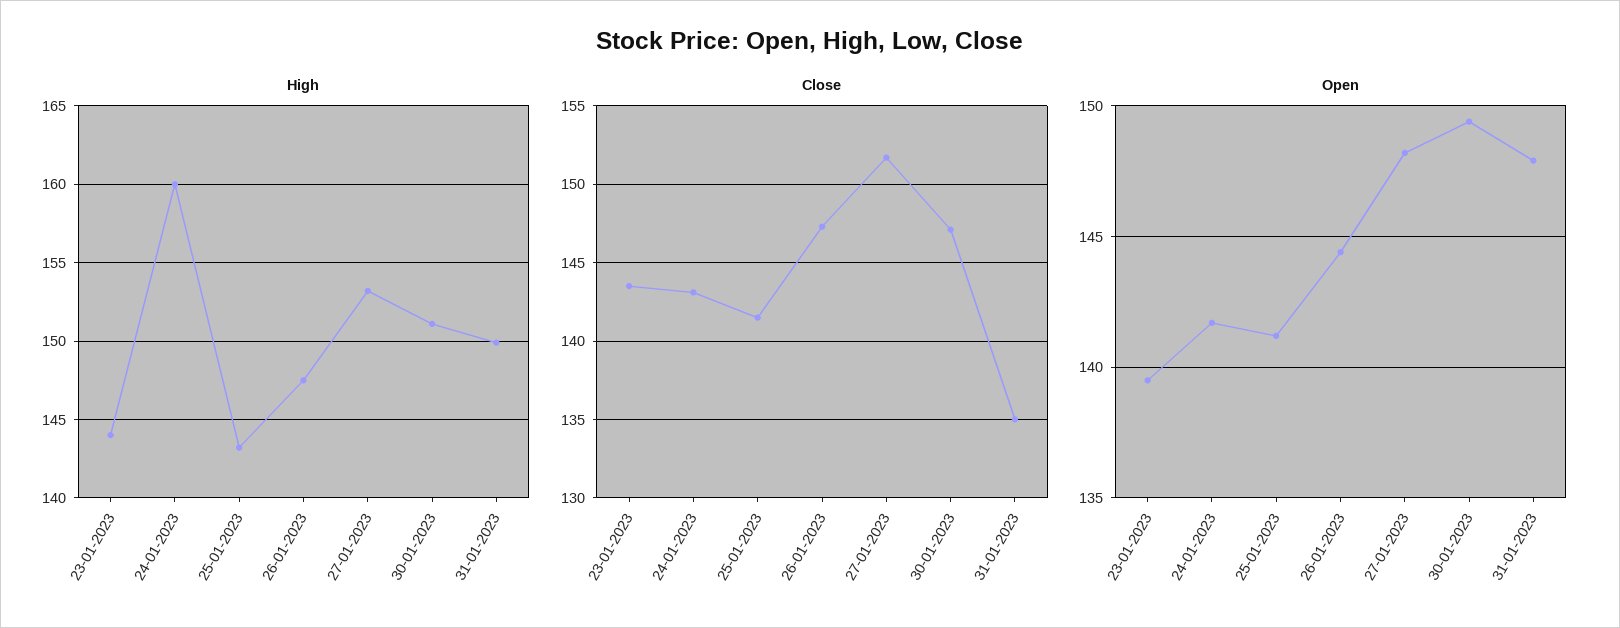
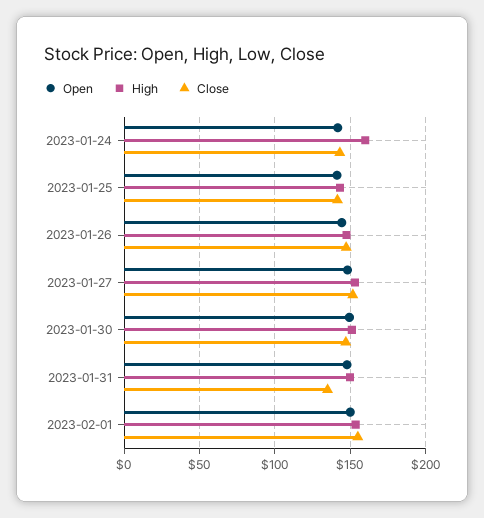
High, 23-01-2023: 144 -> none
Close, 23-01-2023: 143.5 -> none
Open, 23-01-2023: 139.5 -> none
Open, 2023-02-01: none -> 150
High, 2023-02-01: none -> 155
Close, 2023-02-01: none -> 155

